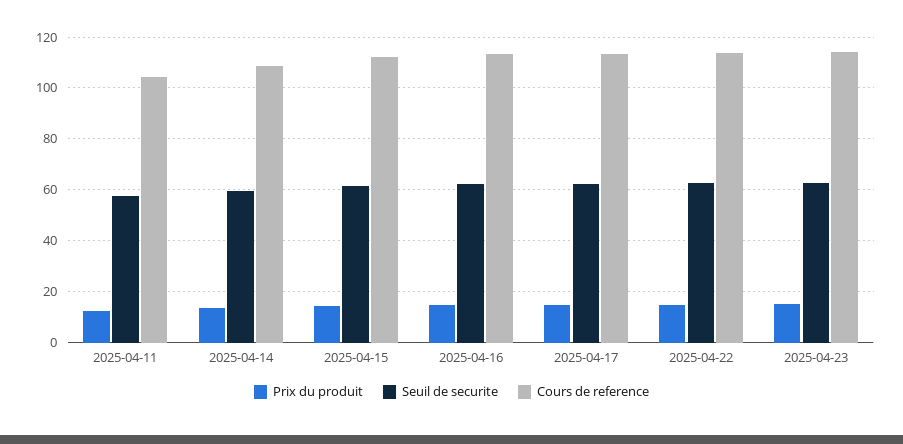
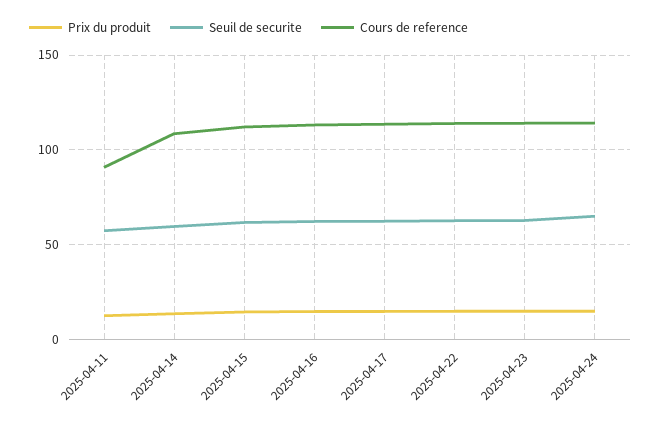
Cours de reference, 2025-04-11: 105 -> 90
Prix du produit, 2025-04-24: none -> 15
Seuil de securite, 2025-04-24: none -> 65
Cours de reference, 2025-04-24: none -> 115

